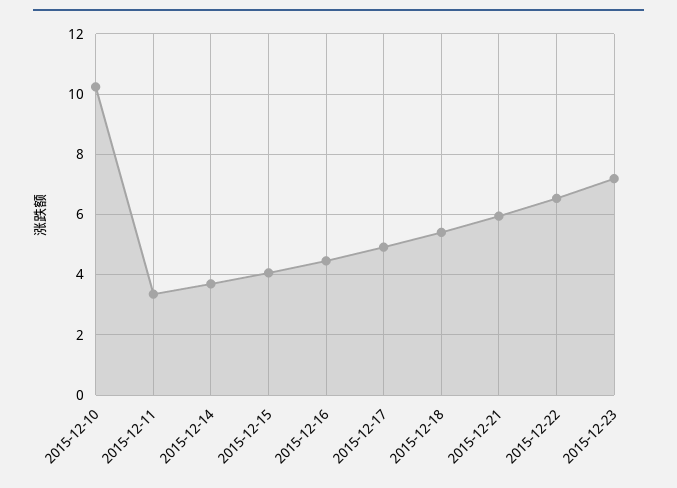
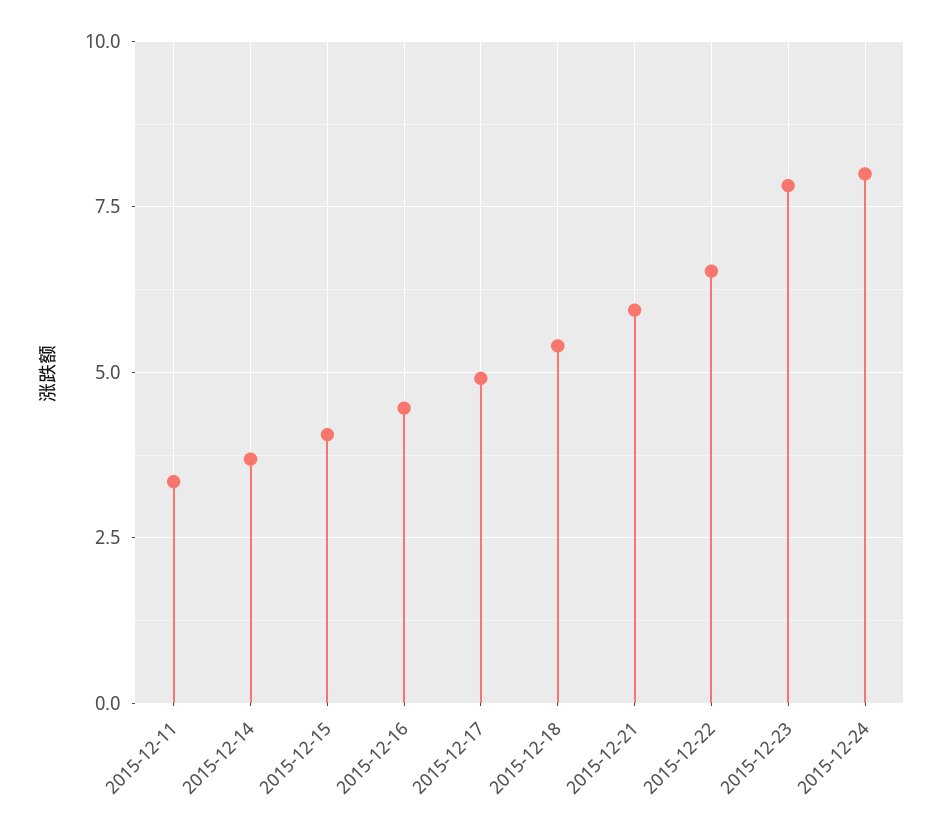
2015-12-10: 10.2 -> none
2015-12-23: 7.2 -> 7.75
2015-12-24: none -> 8

